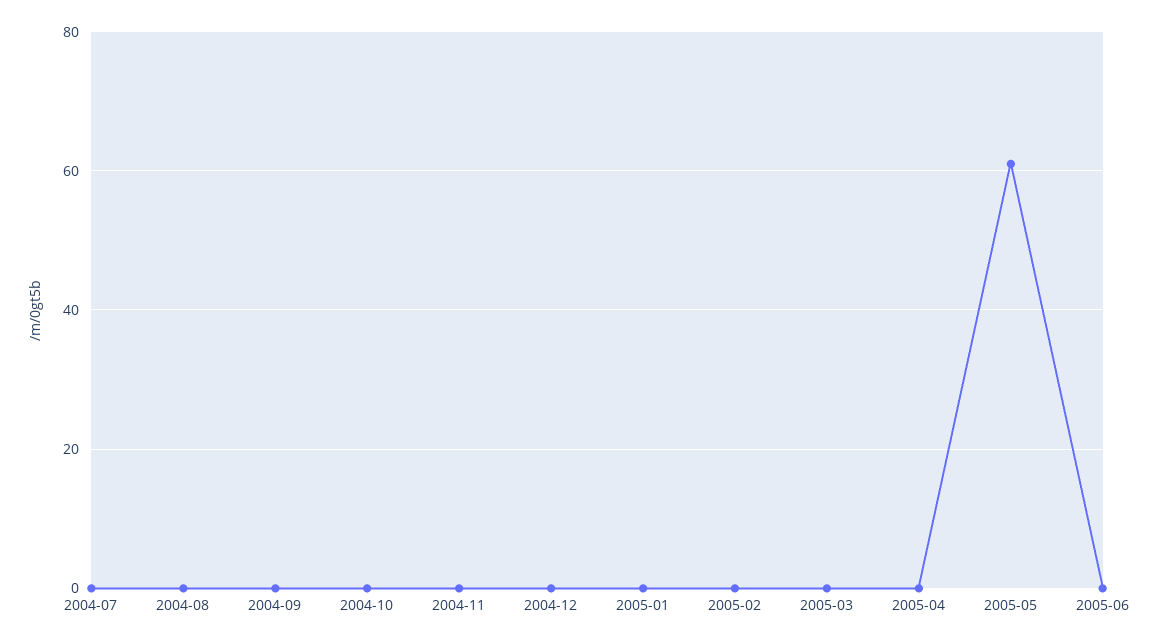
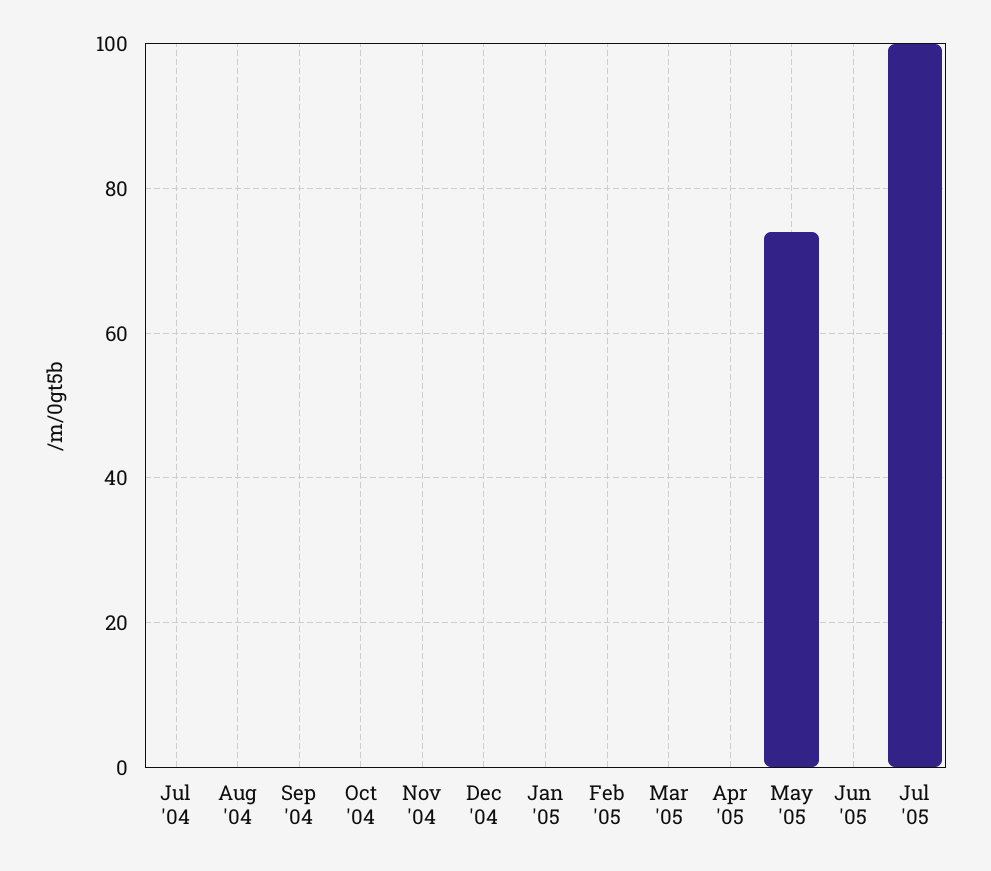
2005-05: 60 -> 75
Jul '05: none -> 100

